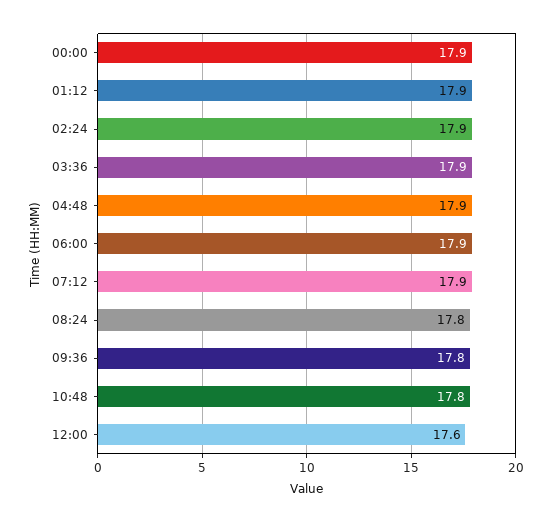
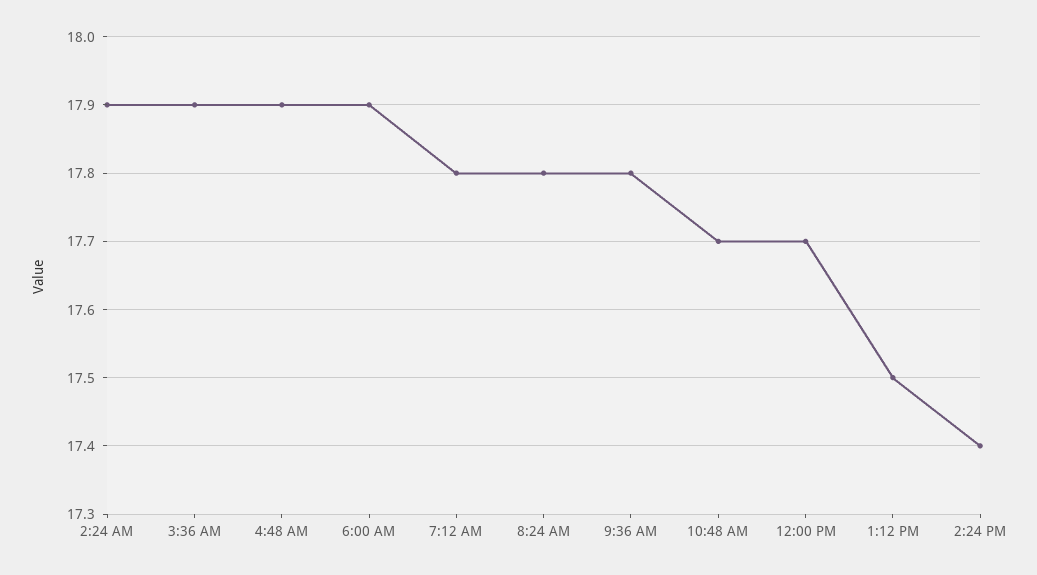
00:00: 17.9 -> none
01:12: 17.9 -> none
07:12: 17.9 -> 17.8
10:48: 17.8 -> 17.7
12:00: 17.6 -> 17.7
1:12 PM: none -> 17.5
2:24 PM: none -> 17.4

